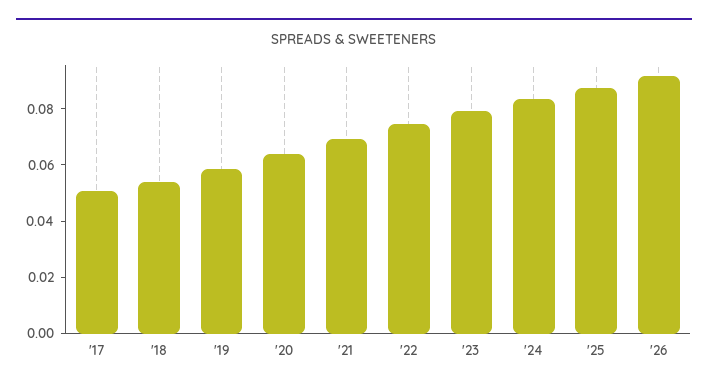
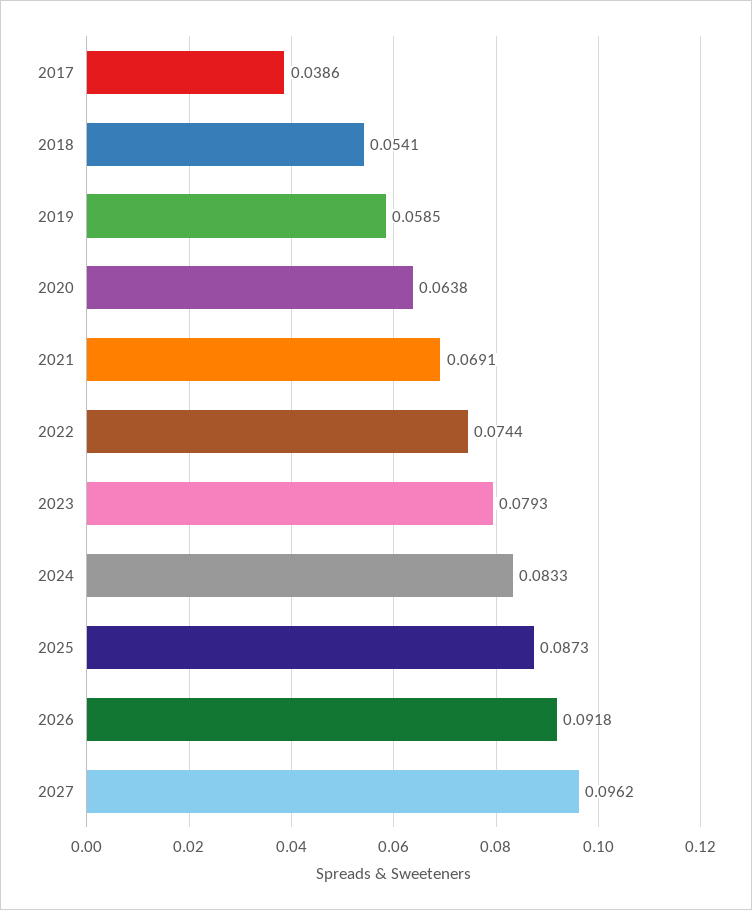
'17: 0.05 -> 0.0386
2027: none -> 0.0962

